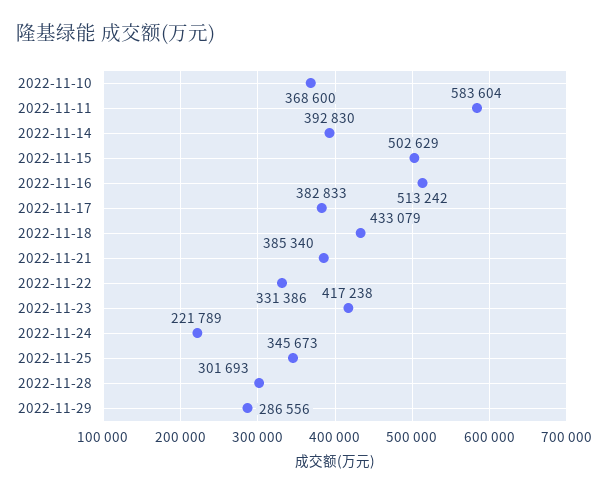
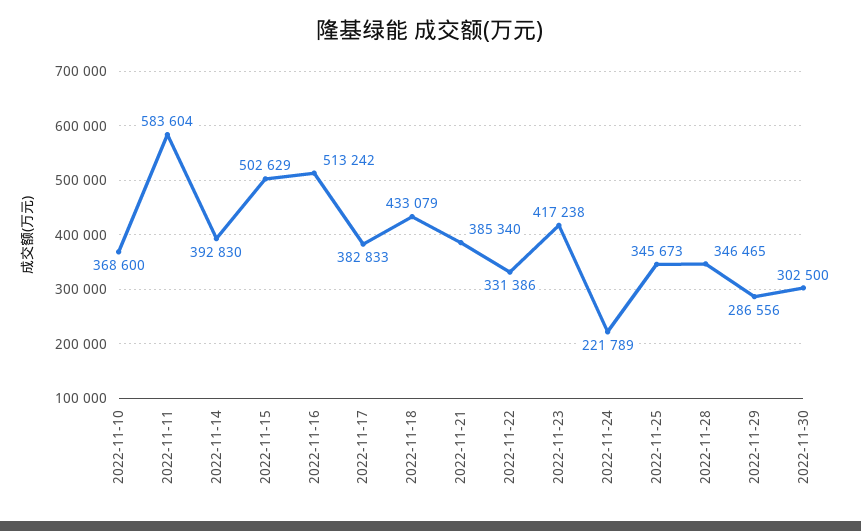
2022-11-28: 301693 -> 346465
2022-11-30: none -> 302500

